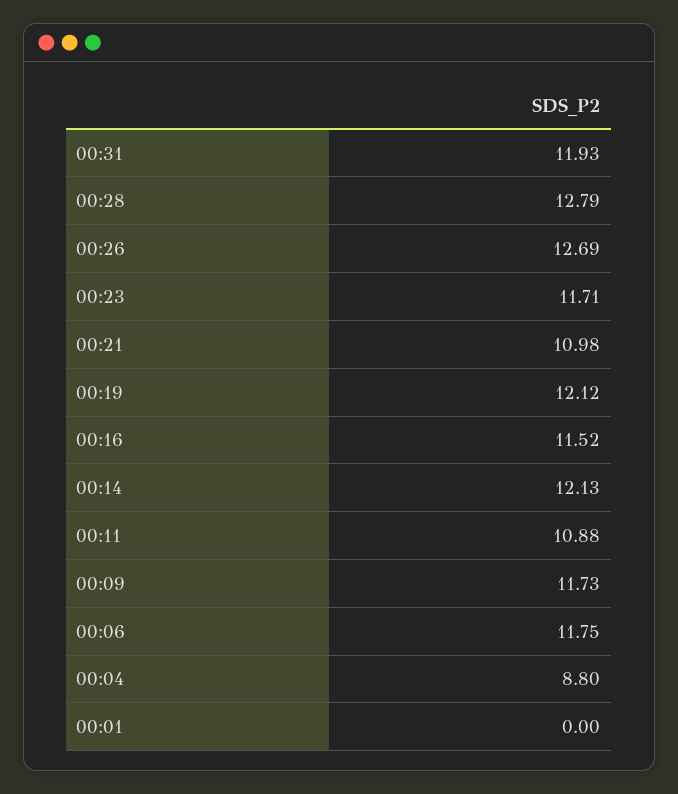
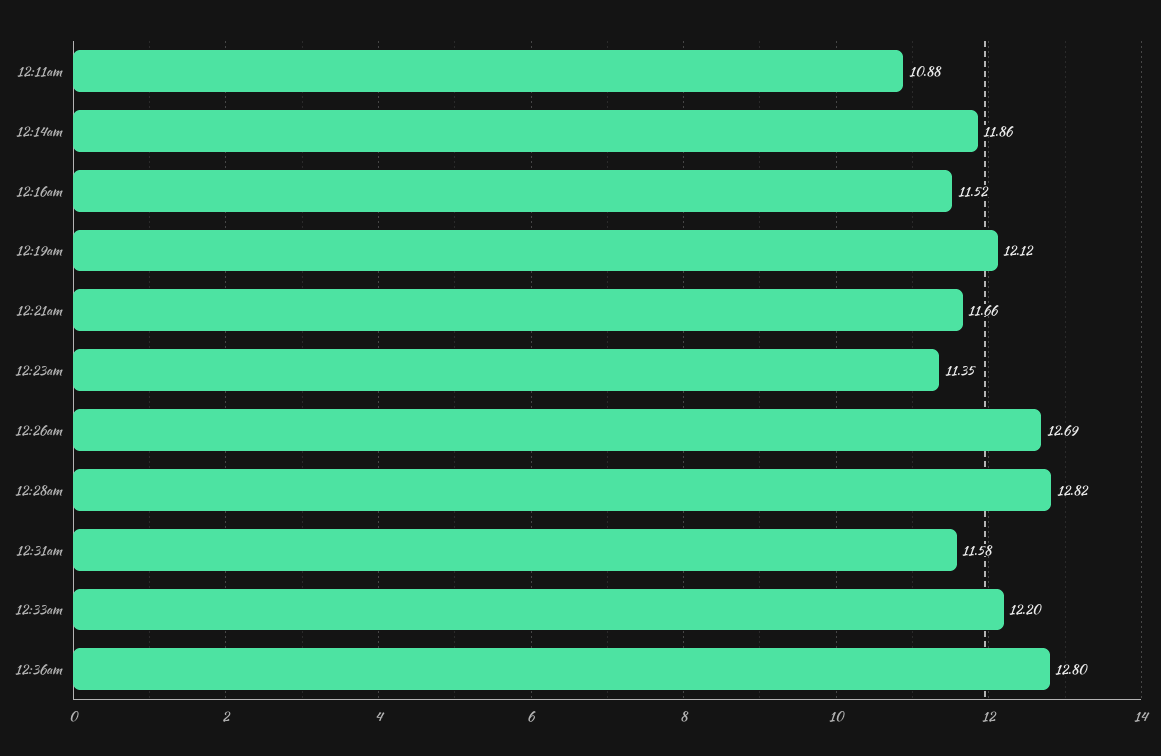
00:31: 11.93 -> 11.58
00:28: 12.79 -> 12.82
00:23: 11.71 -> 11.35
00:21: 10.98 -> 11.66
00:14: 12.13 -> 11.86
00:09: 11.73 -> none
00:06: 11.75 -> none
00:04: 8.8 -> none
00:01: 0 -> none
12:33am: none -> 12.2
12:36am: none -> 12.8

